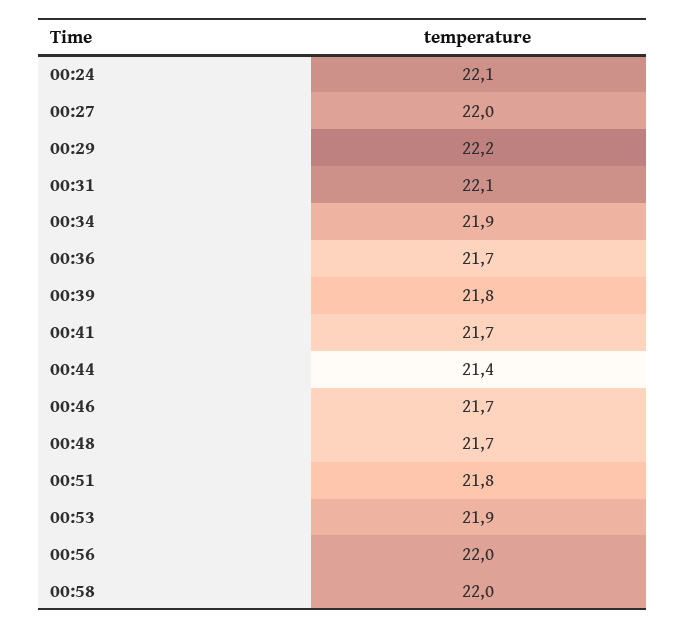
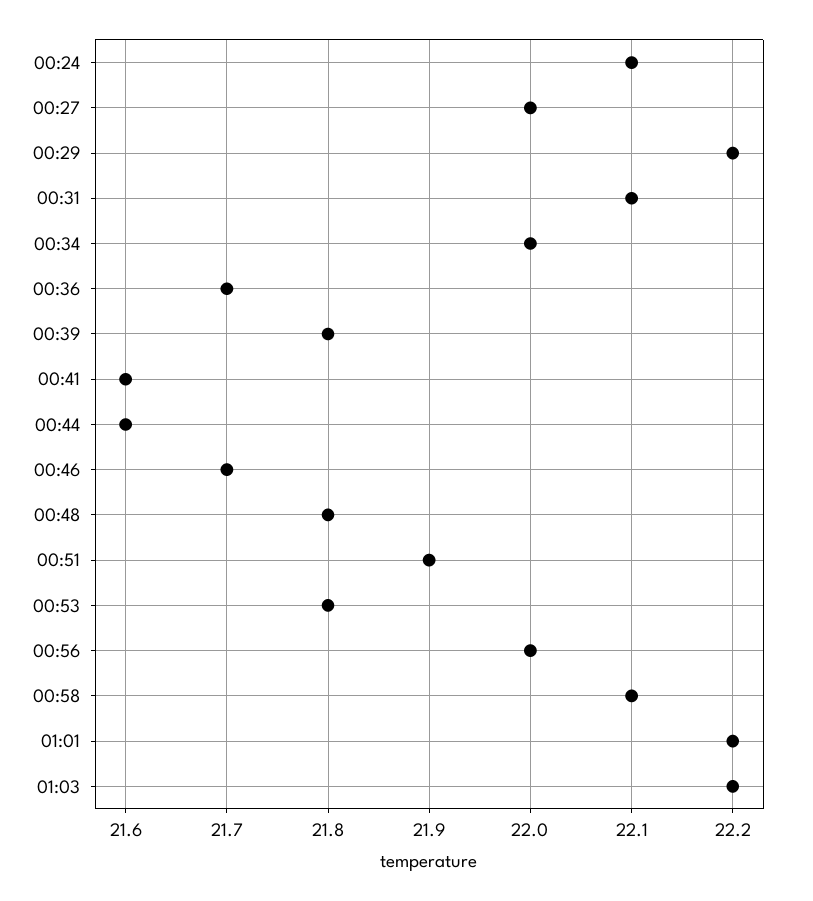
00:34: 21.9 -> 22
00:41: 21.7 -> 21.6
00:44: 21.4 -> 21.6
00:48: 21.7 -> 21.8
00:51: 21.8 -> 21.9
00:53: 21.9 -> 21.8
00:58: 22 -> 22.1
01:01: none -> 22.2
01:03: none -> 22.2

